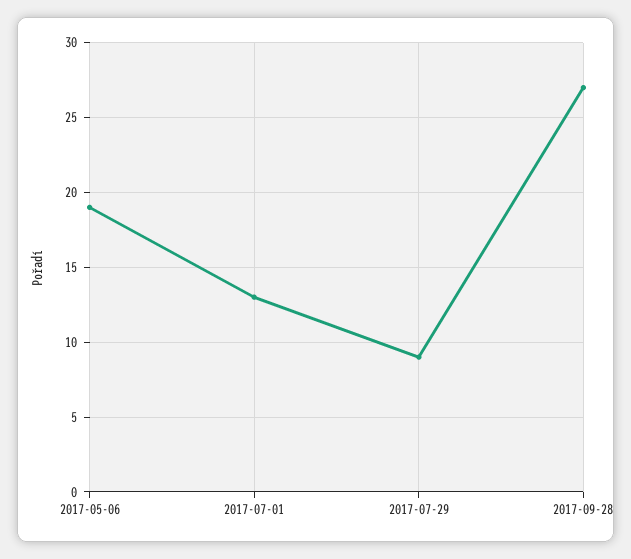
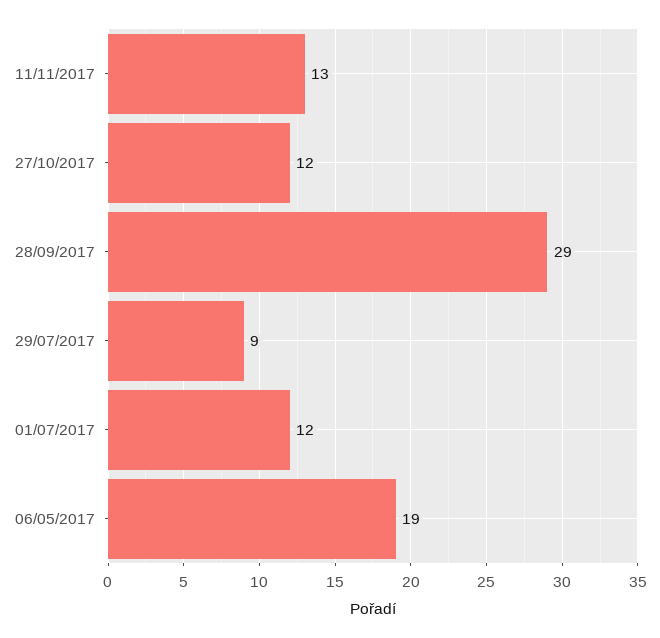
2017-07-01: 13 -> 12
2017-09-28: 27 -> 29
11/11/2017: none -> 13
27/10/2017: none -> 12

